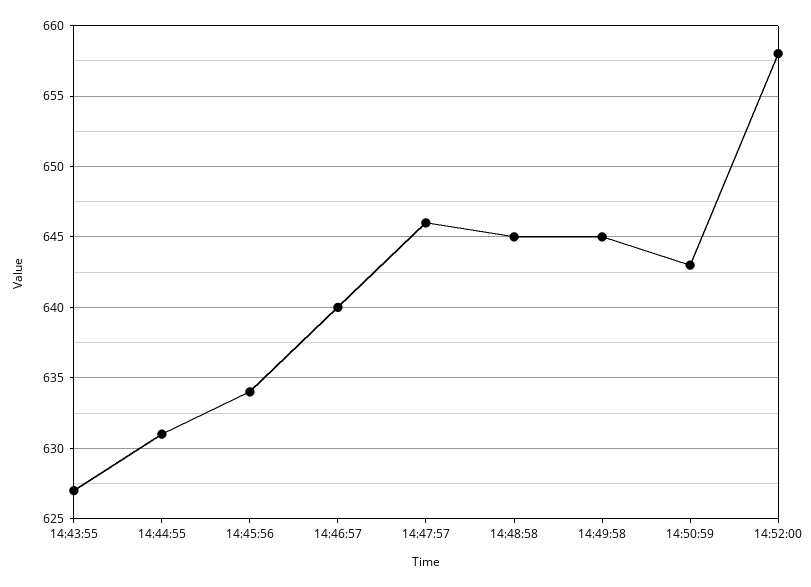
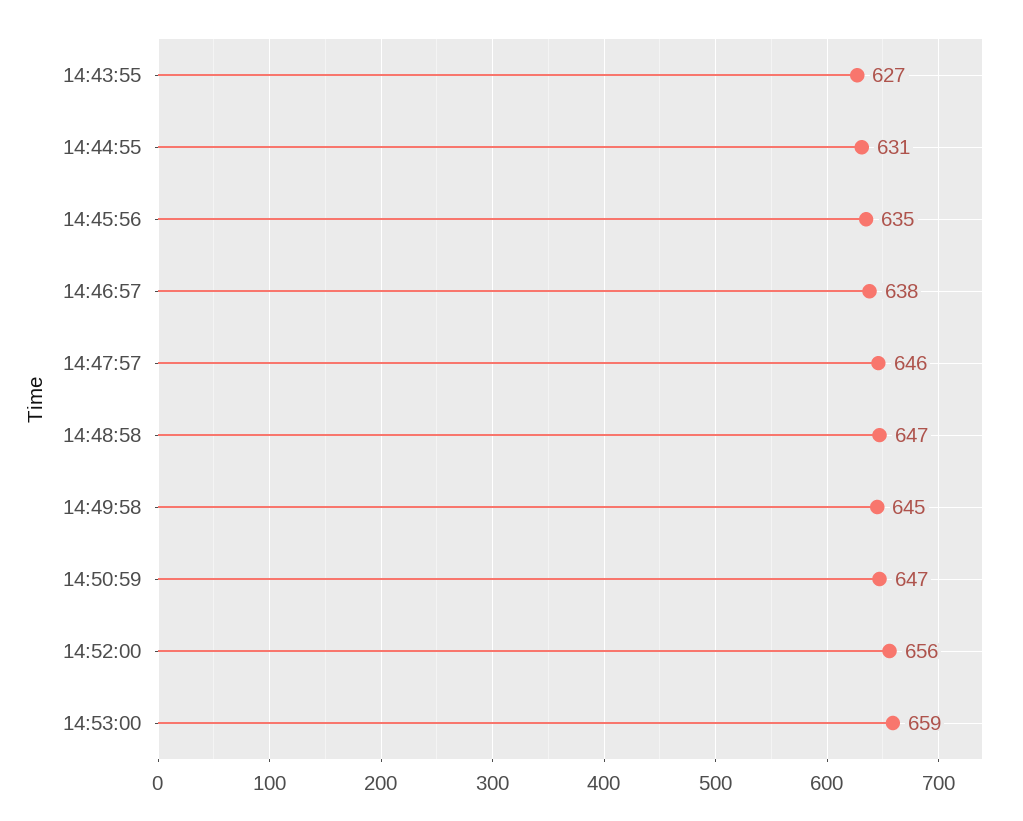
14:45:56: 634 -> 635
14:46:57: 640 -> 638
14:48:58: 645 -> 647
14:50:59: 643 -> 647
14:52:00: 658 -> 656
14:53:00: none -> 659

